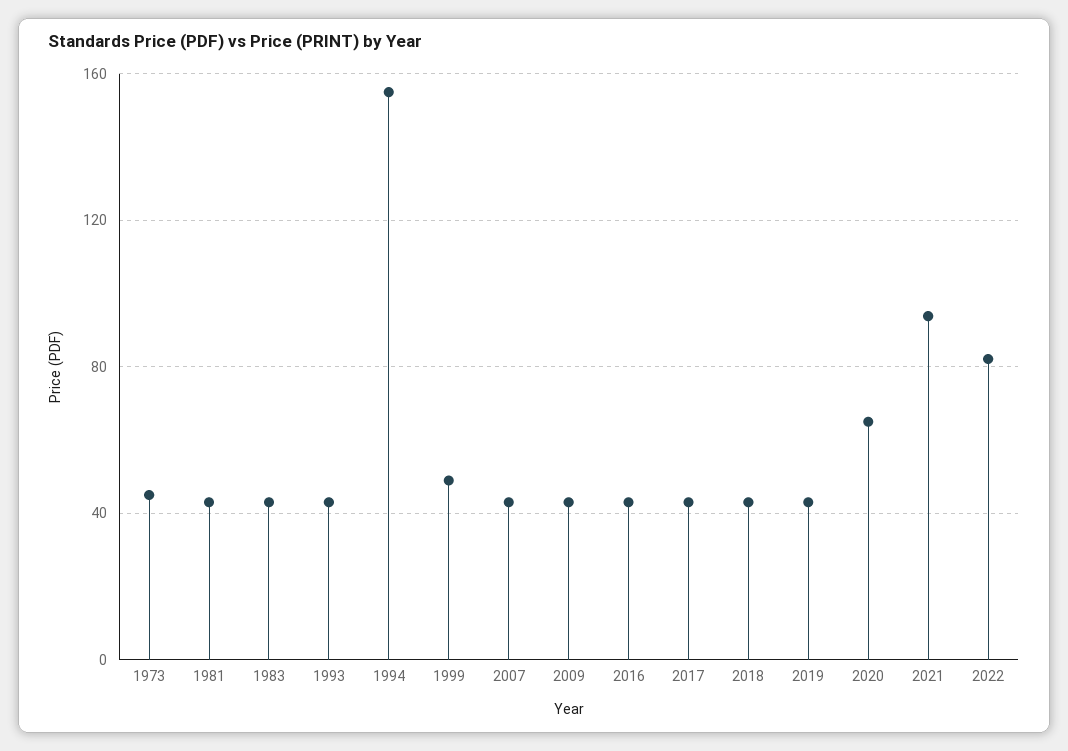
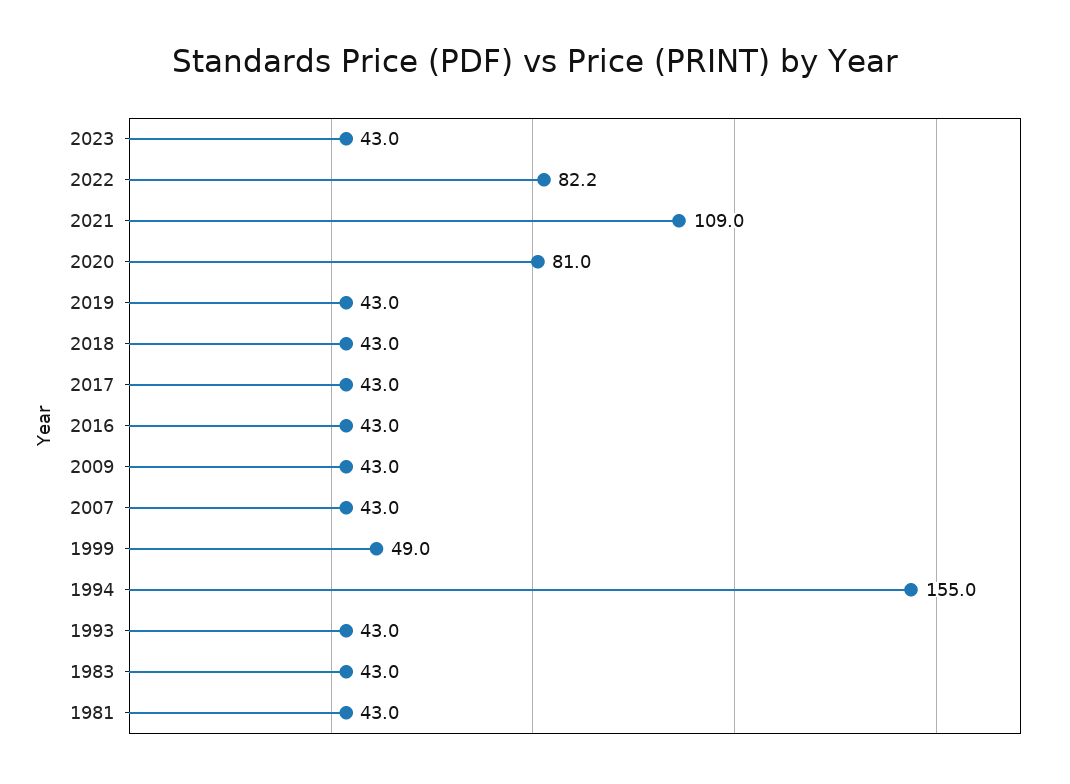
1973: 45 -> none
2020: 65 -> 81
2021: 95 -> 109
2023: none -> 43

